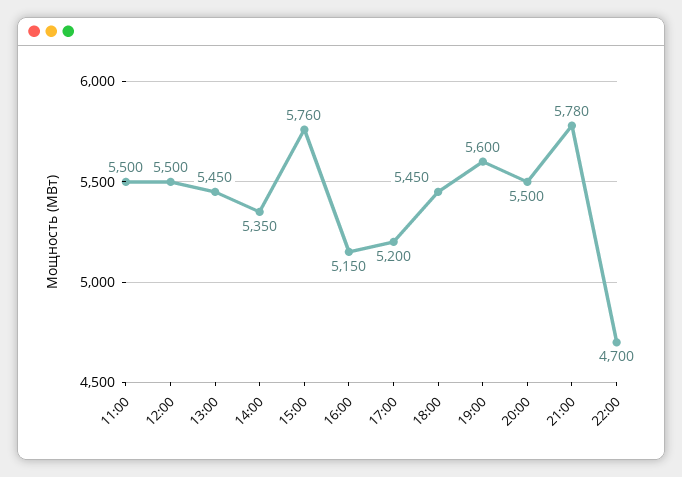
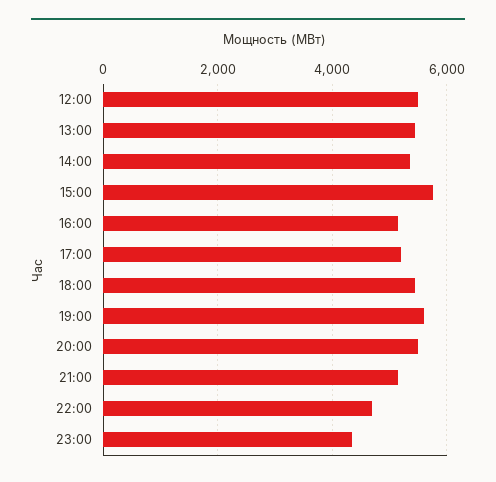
11:00: 5500 -> none
21:00: 5780 -> 5200
23:00: none -> 4400

